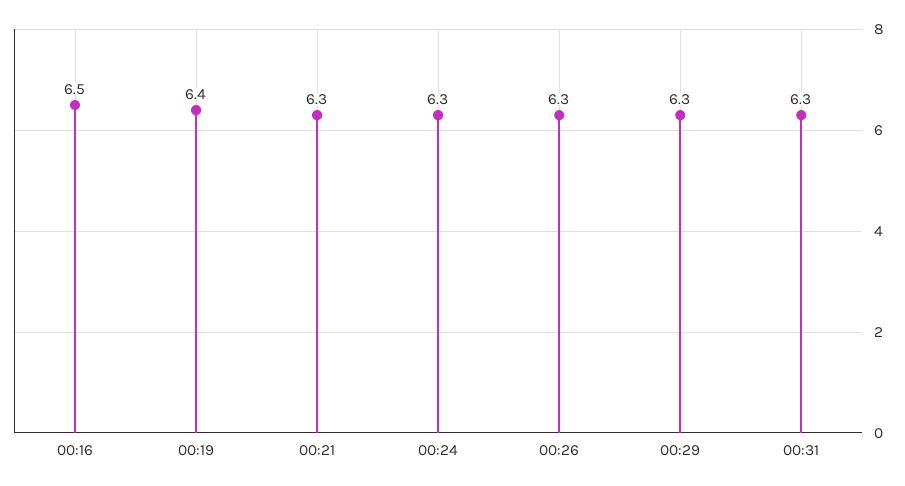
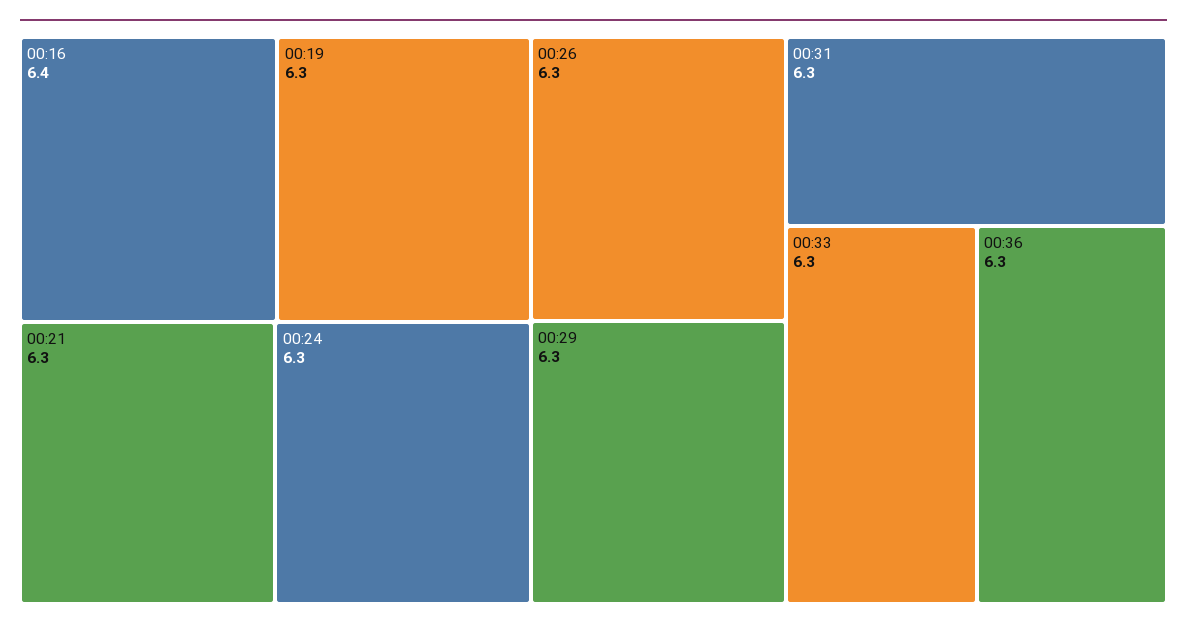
00:16: 6.5 -> 6.4
00:19: 6.4 -> 6.3
00:33: none -> 6.3
00:36: none -> 6.3

